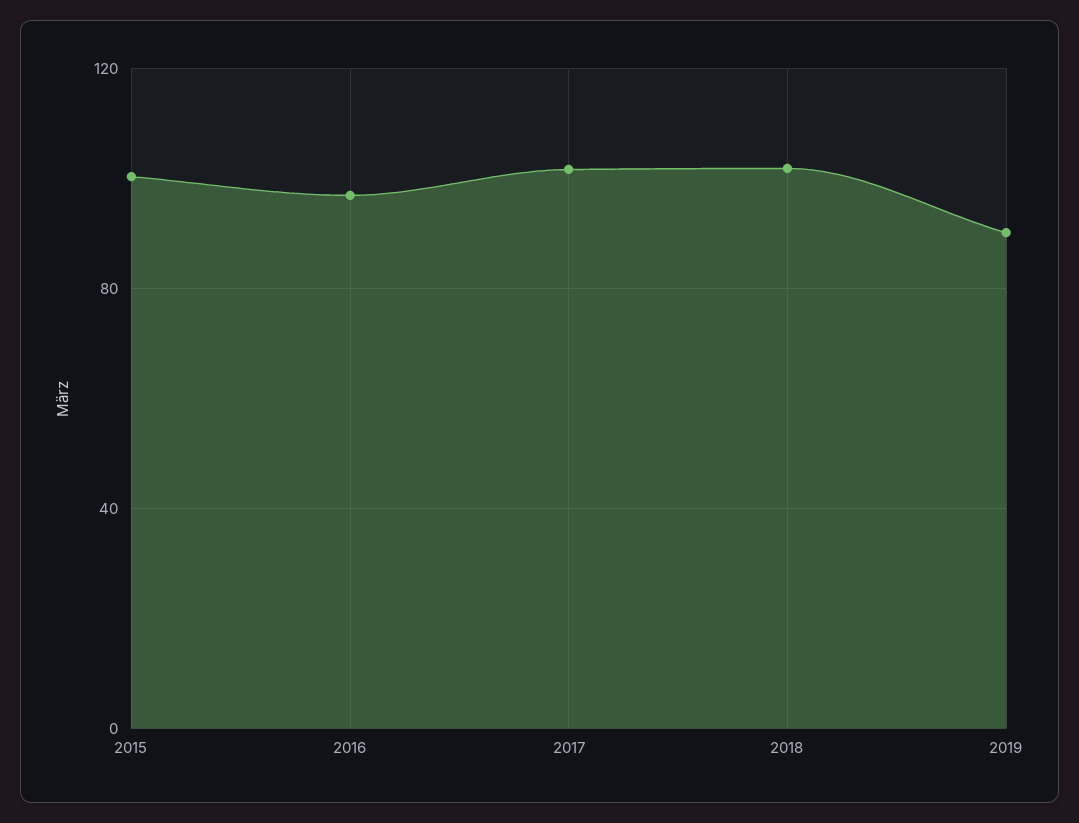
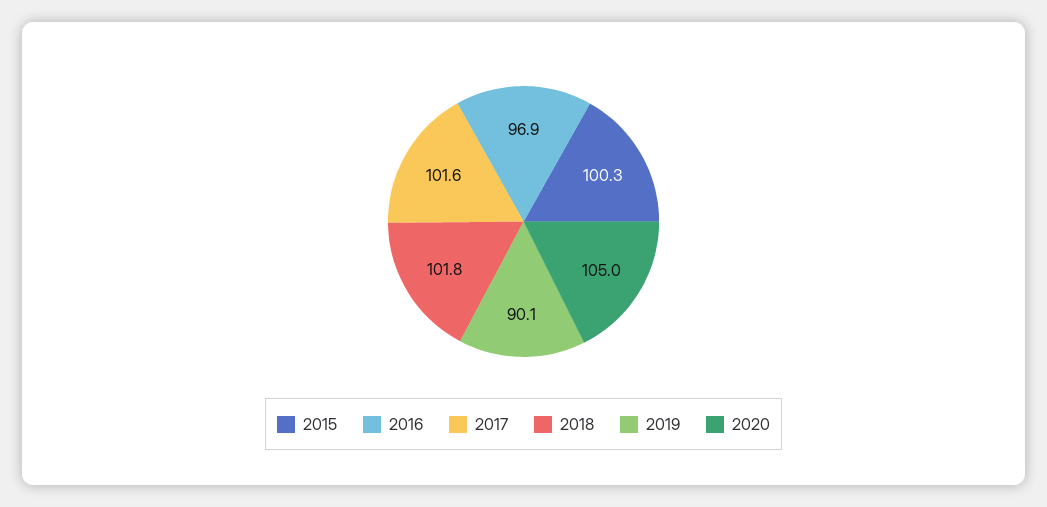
2020: none -> 105

